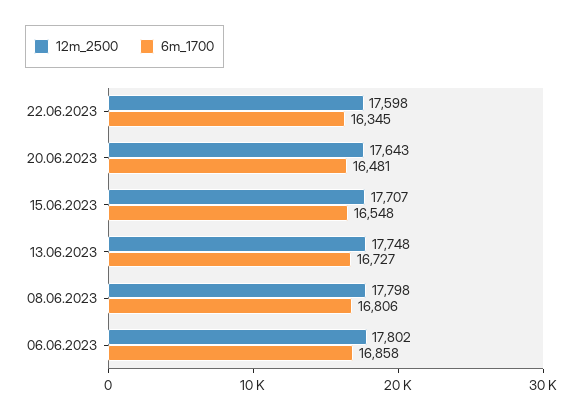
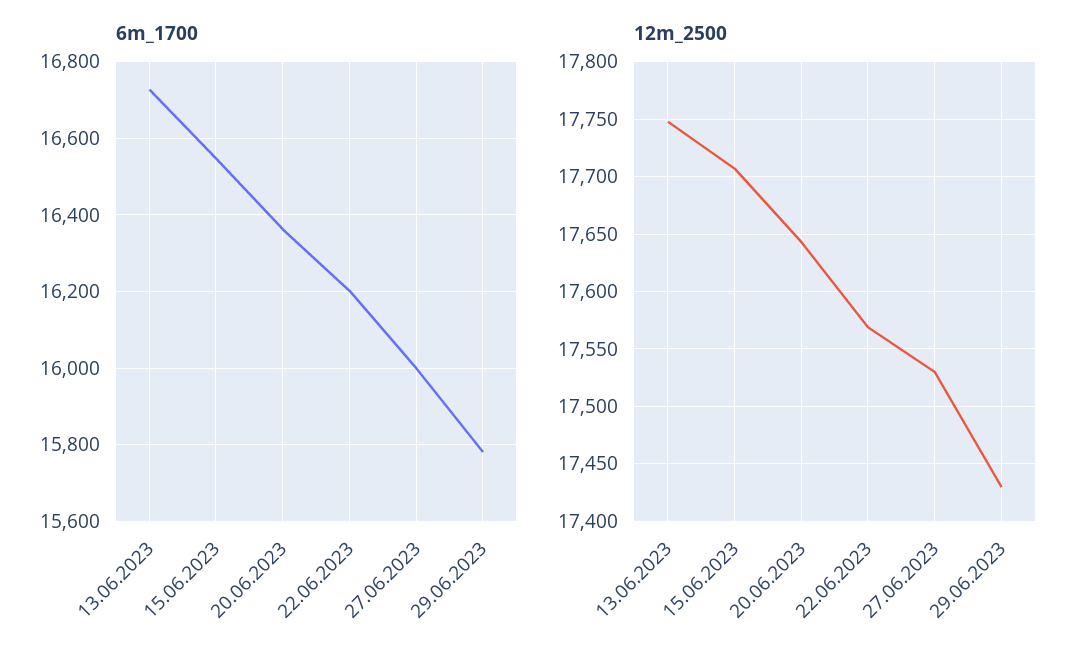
12m_2500, 22.06.2023: 17598 -> 17570
6m_1700, 22.06.2023: 16345 -> 16200
6m_1700, 20.06.2023: 16481 -> 16360
12m_2500, 08.06.2023: 17798 -> none
6m_1700, 08.06.2023: 16806 -> none
12m_2500, 06.06.2023: 17802 -> none
6m_1700, 06.06.2023: 16858 -> none
6m_1700, 27.06.2023: none -> 16000
6m_1700, 29.06.2023: none -> 15780
12m_2500, 27.06.2023: none -> 17530
12m_2500, 29.06.2023: none -> 17430

